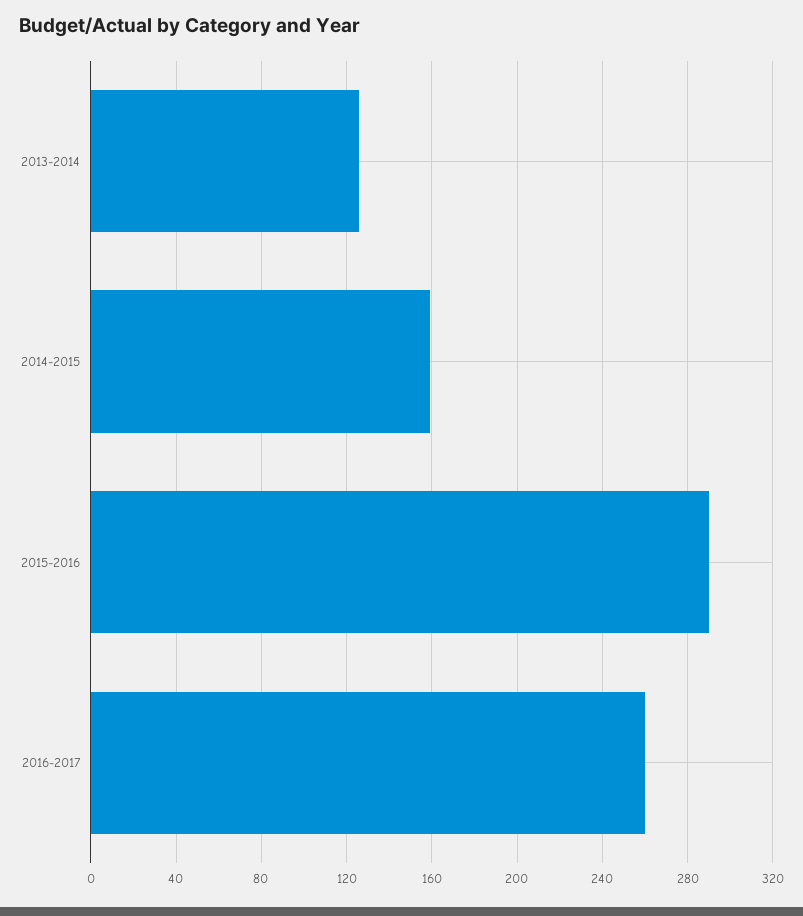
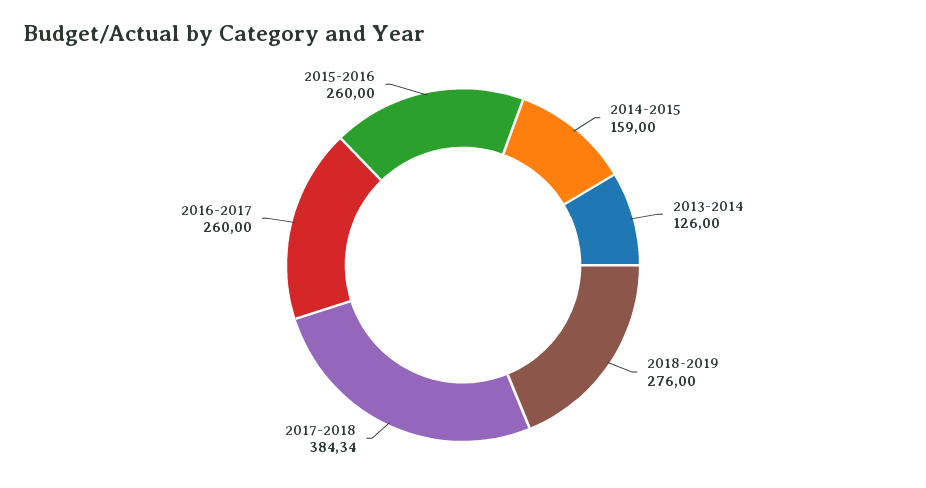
2015-2016: 290 -> 260
2018-2019: none -> 276
2017-2018: none -> 384.34

